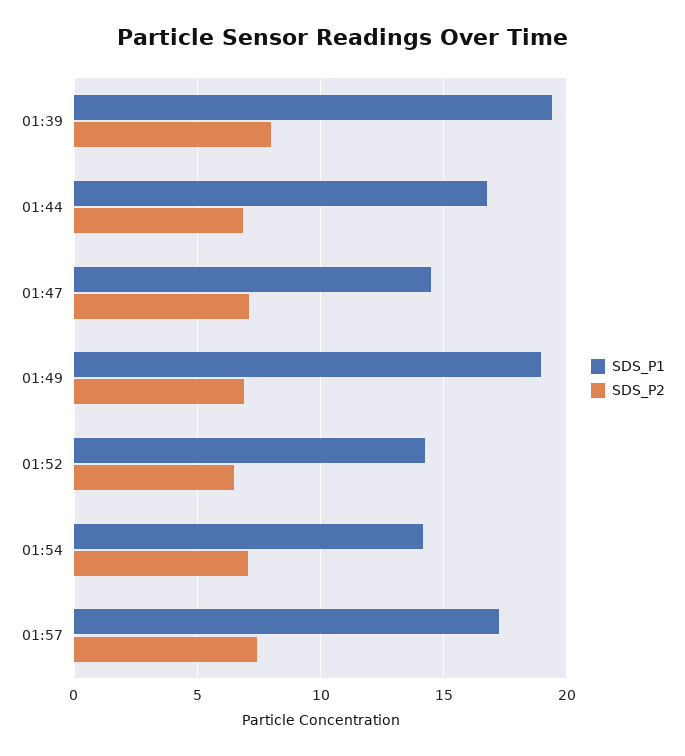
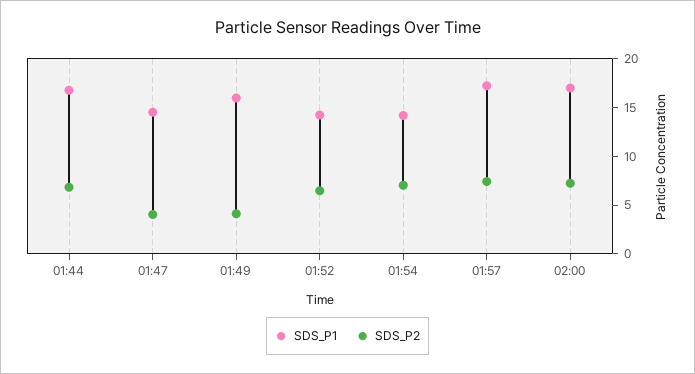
SDS_P1, 01:39: 19.5 -> none
SDS_P2, 01:39: 8 -> none
SDS_P2, 01:47: 7 -> 4
SDS_P1, 01:49: 19 -> 16
SDS_P2, 01:49: 7 -> 4
SDS_P1, 02:00: none -> 17
SDS_P2, 02:00: none -> 7

